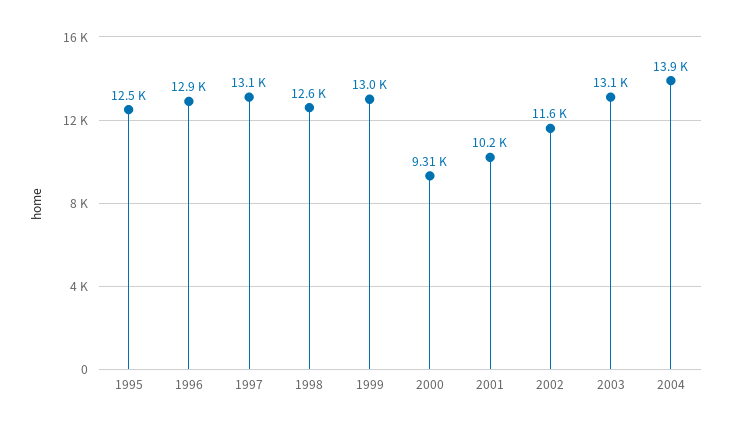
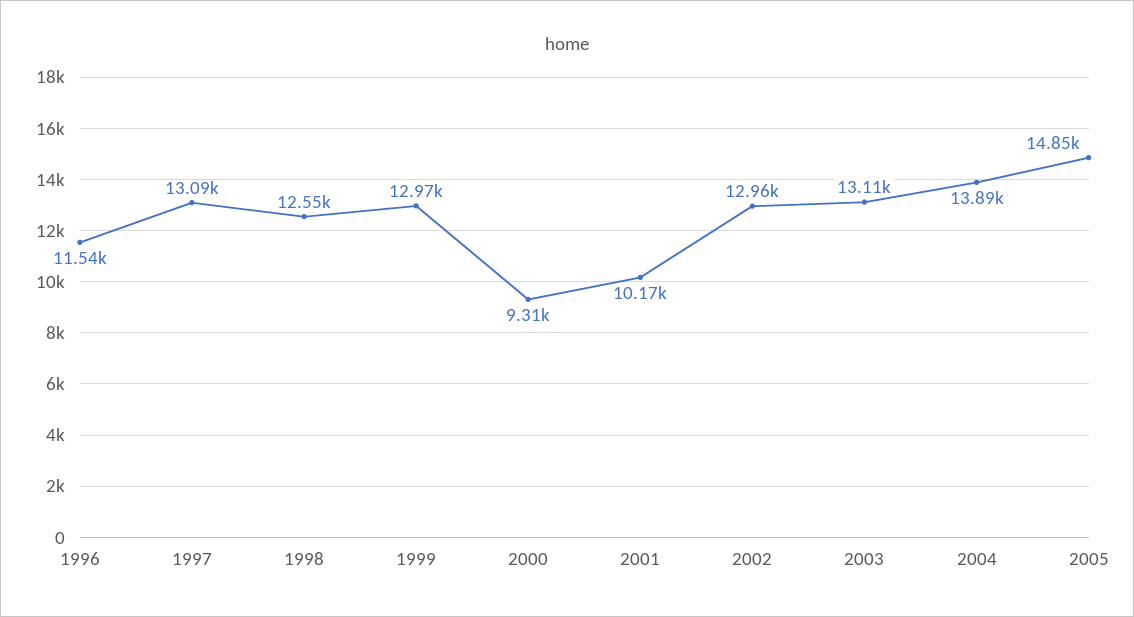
1995: 12500 -> none
1996: 12900 -> 11540
2002: 11600 -> 12960
2005: none -> 14850

